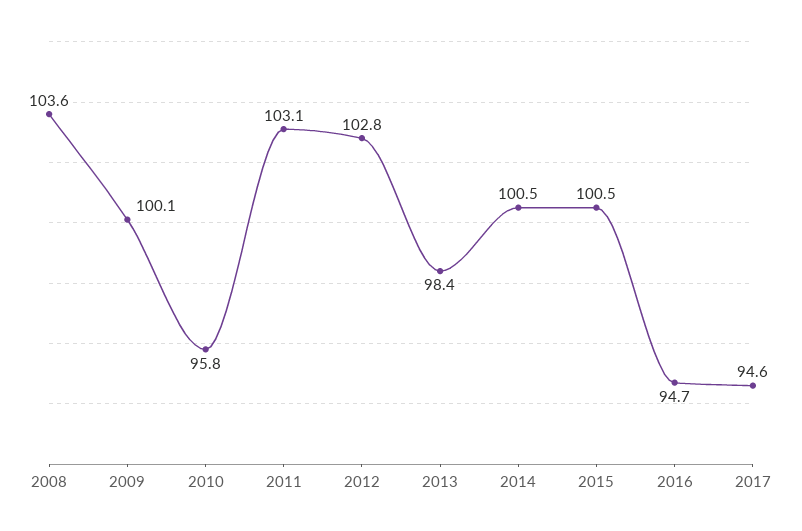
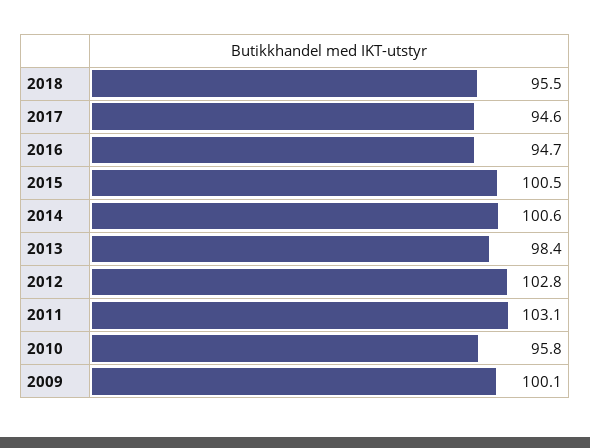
2008: 103.6 -> none
2014: 100.5 -> 100.6
2018: none -> 95.5

